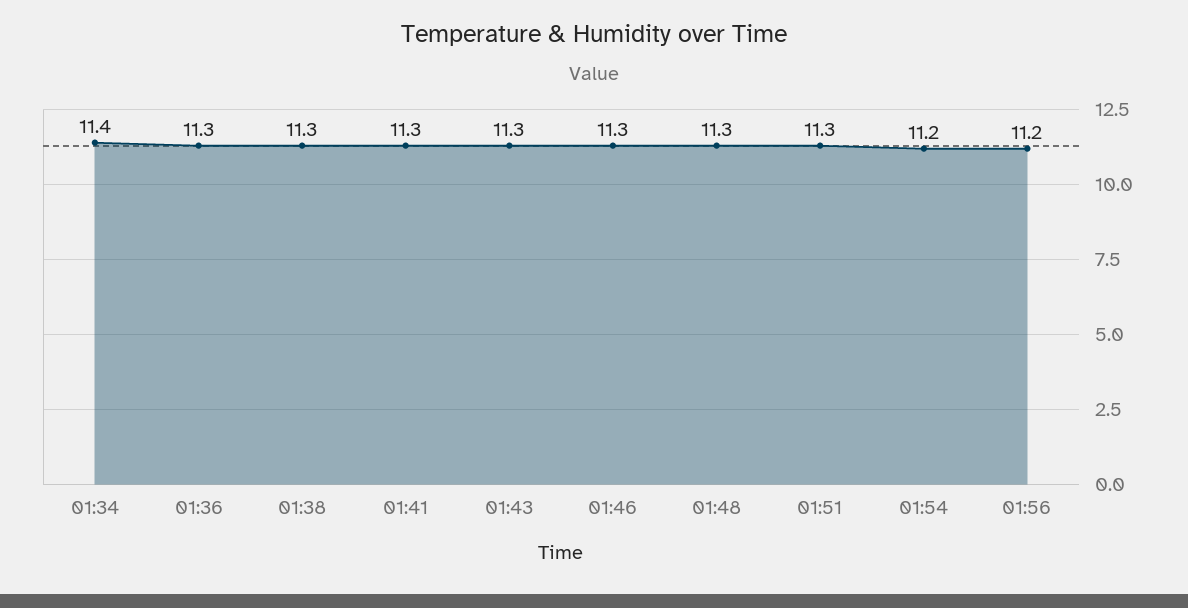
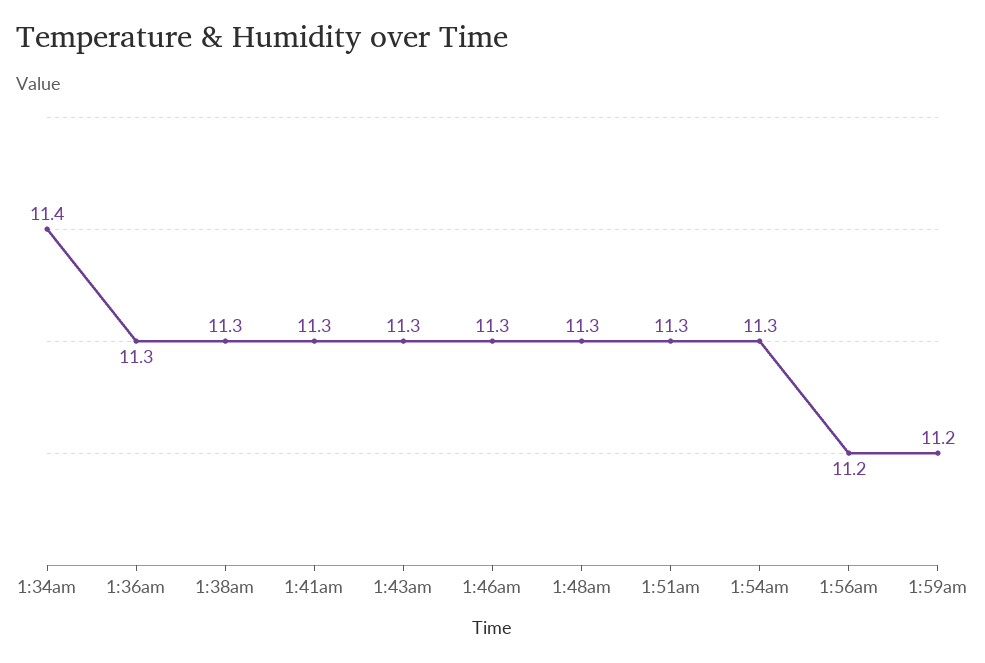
01:54: 11.2 -> 11.3
1:59am: none -> 11.2

